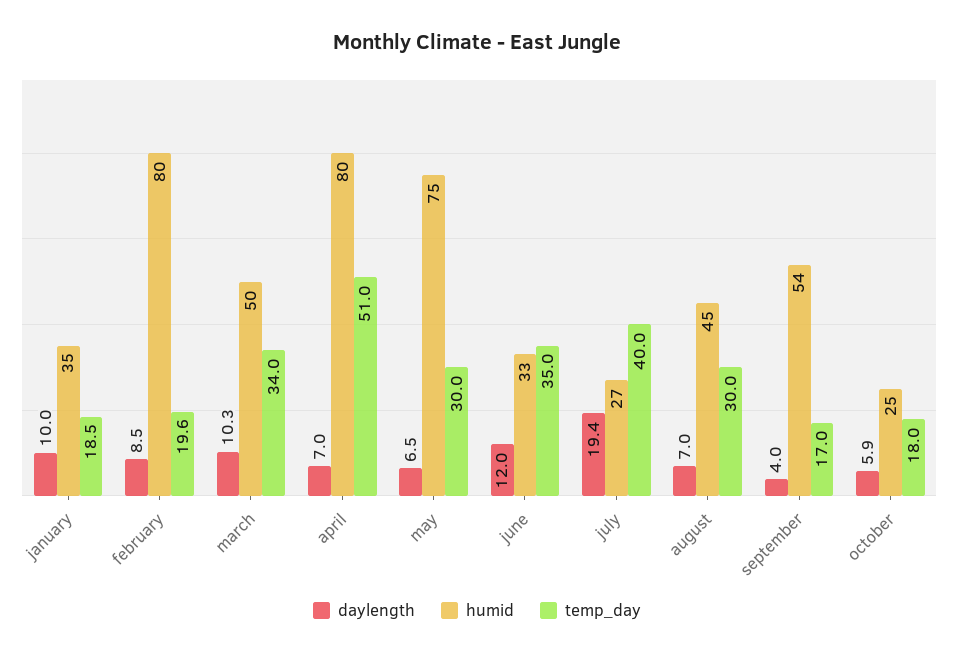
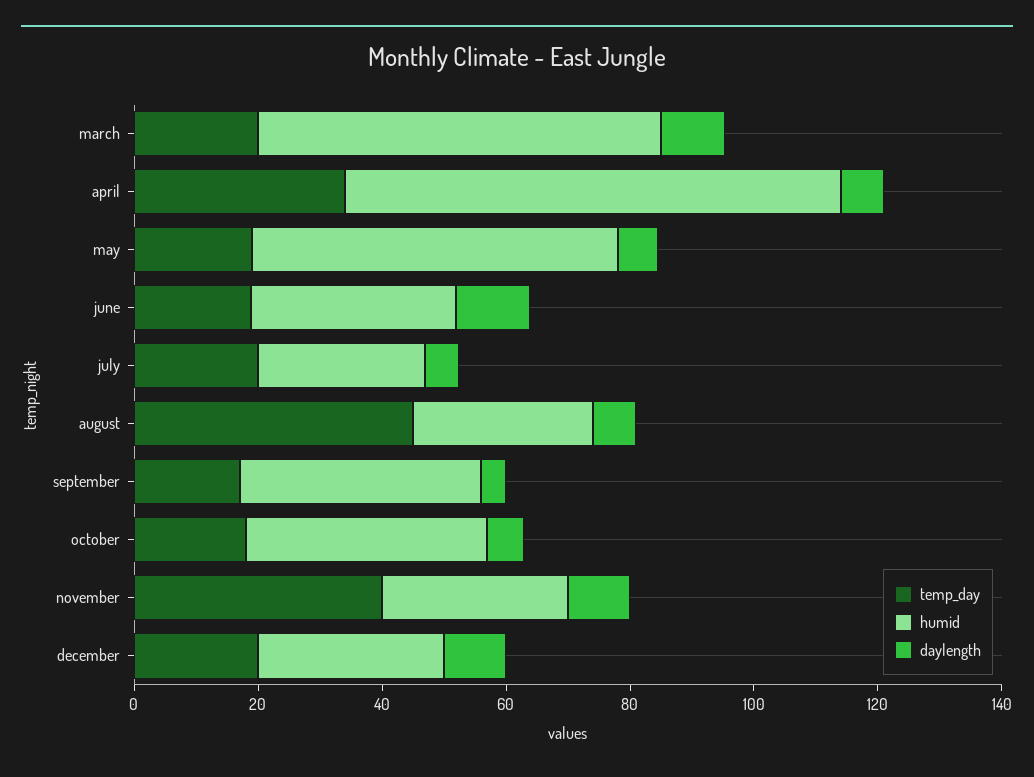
daylength, january: 10 -> none
humid, january: 35 -> none
temp_day, january: 18.5 -> none
daylength, february: 8.5 -> none
humid, february: 80 -> none
temp_day, february: 19.6 -> none
humid, march: 50 -> 65
temp_day, march: 34 -> 20
temp_day, april: 51 -> 35
humid, may: 75 -> 60
temp_day, may: 30 -> 20
temp_day, june: 35 -> 20
daylength, july: 19.4 -> 5
temp_day, july: 40 -> 20
humid, august: 45 -> 30
temp_day, august: 30 -> 45
humid, september: 54 -> 40
humid, october: 25 -> 40
temp_day, november: none -> 40
humid, november: none -> 30
daylength, november: none -> 10
temp_day, december: none -> 20
humid, december: none -> 30
daylength, december: none -> 10

